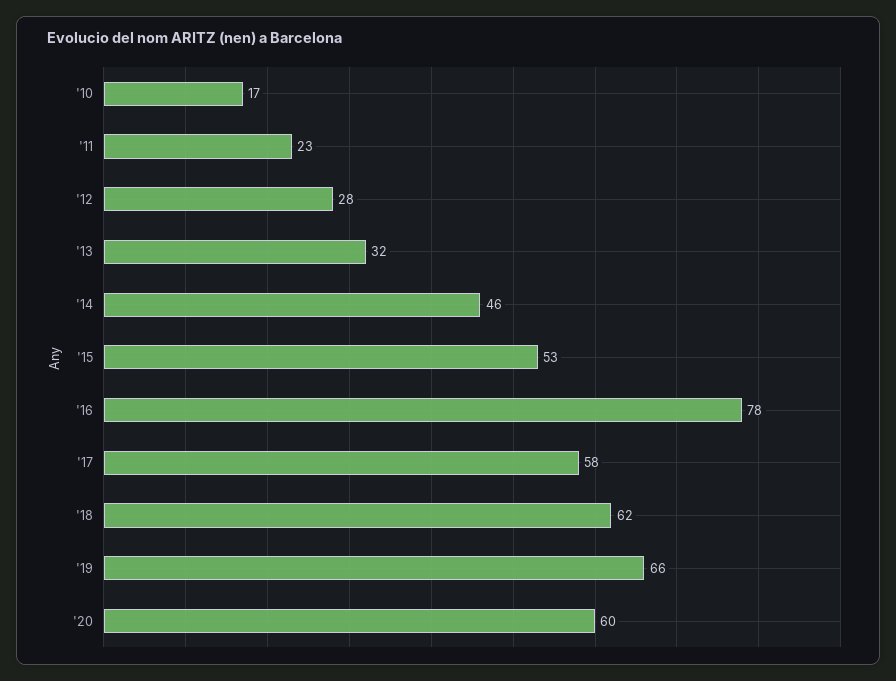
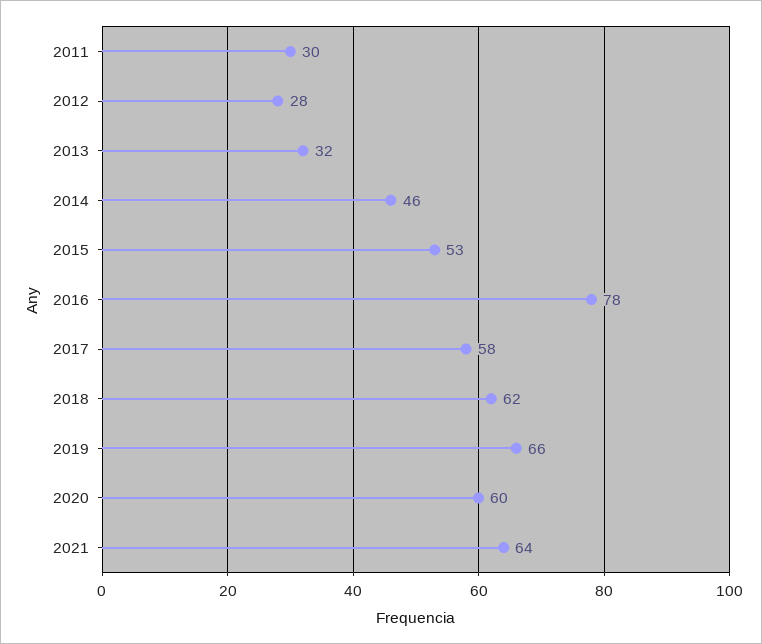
'10: 17 -> none
'11: 23 -> 30
2021: none -> 64

